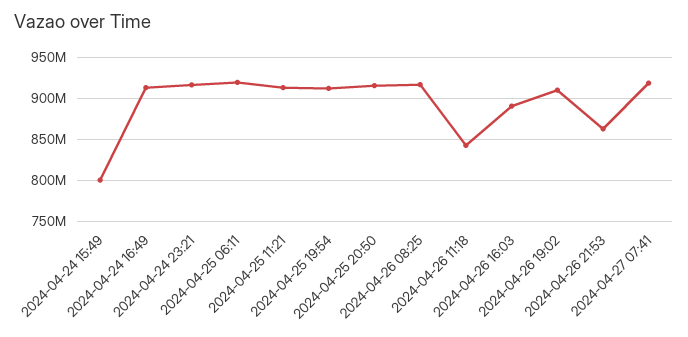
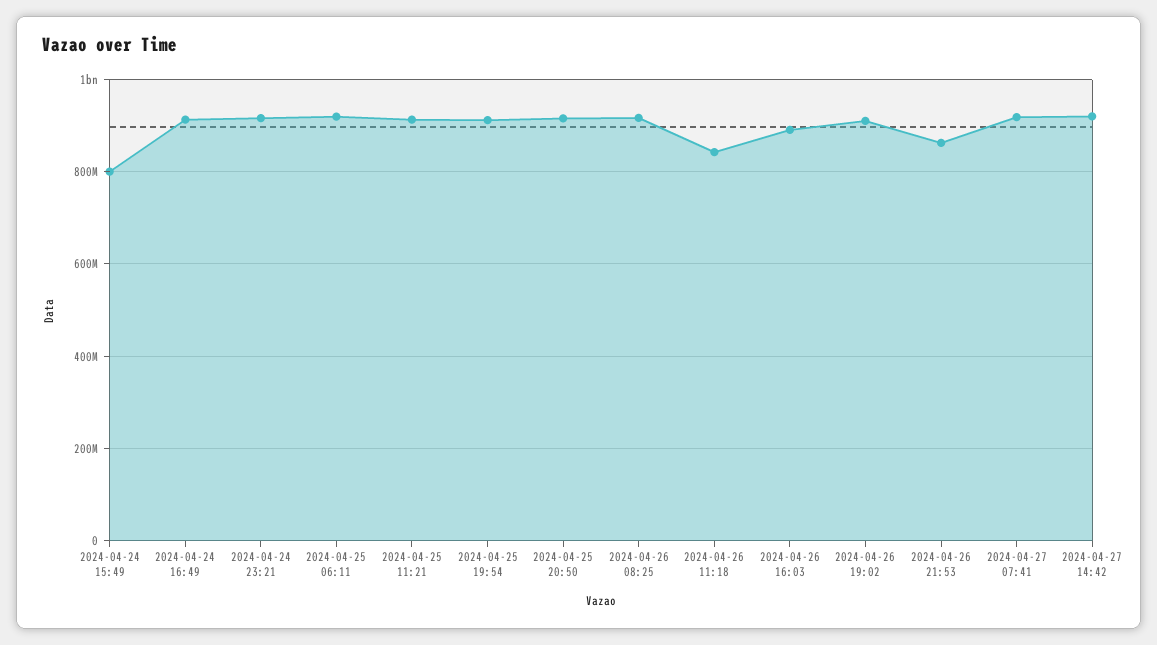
2024-04-27 14:42: none -> 920000000

